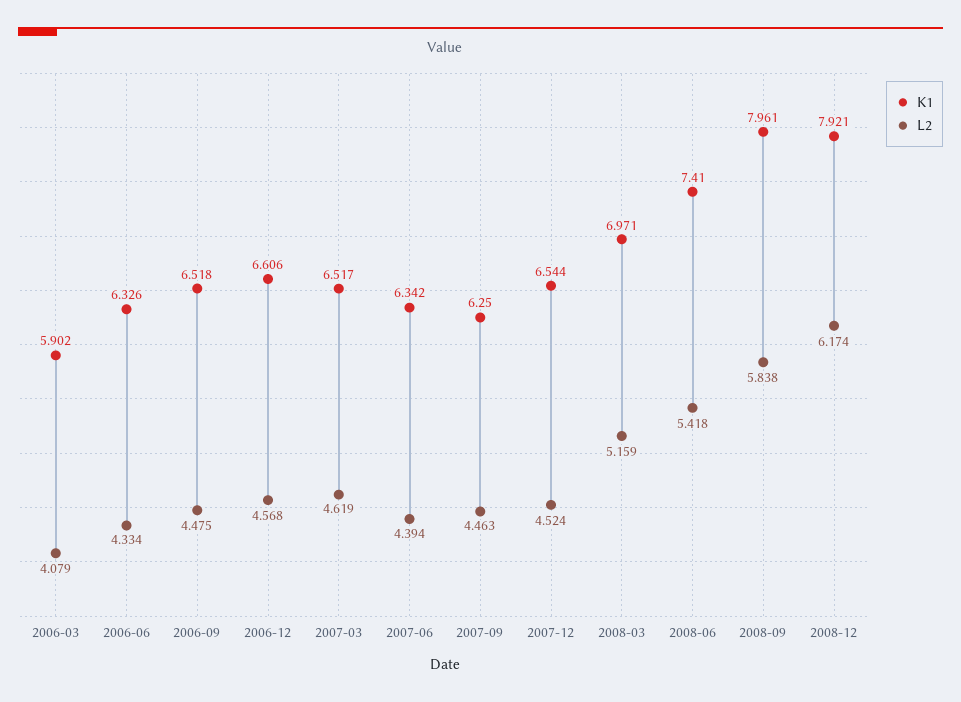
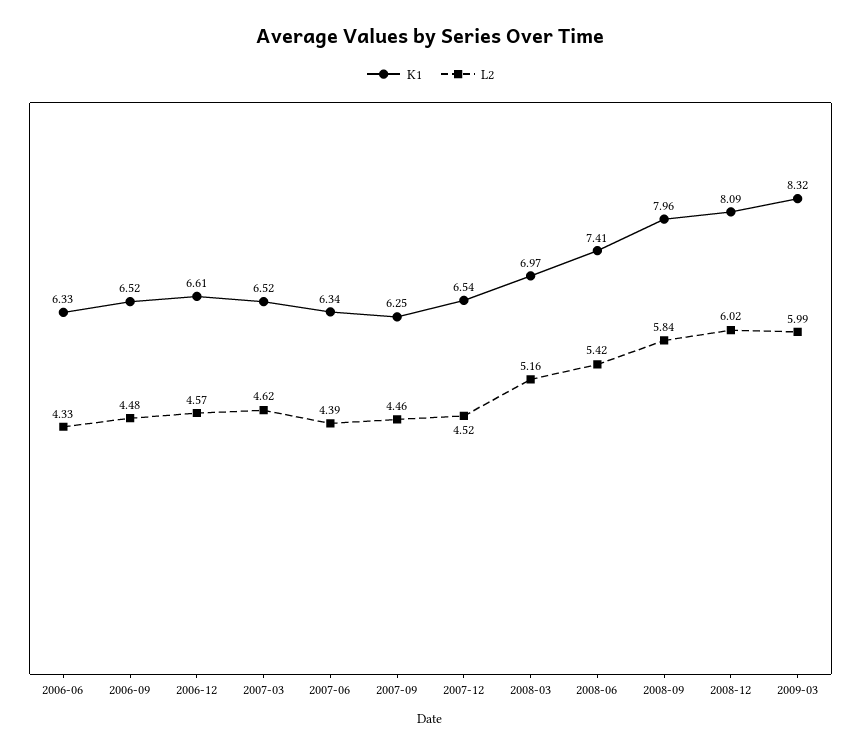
K1, 2006-03: 5.902 -> none
L2, 2006-03: 4.079 -> none
K1, 2008-12: 7.921 -> 8.09
L2, 2008-12: 6.174 -> 6.02
K1, 2009-03: none -> 8.32
L2, 2009-03: none -> 5.99

